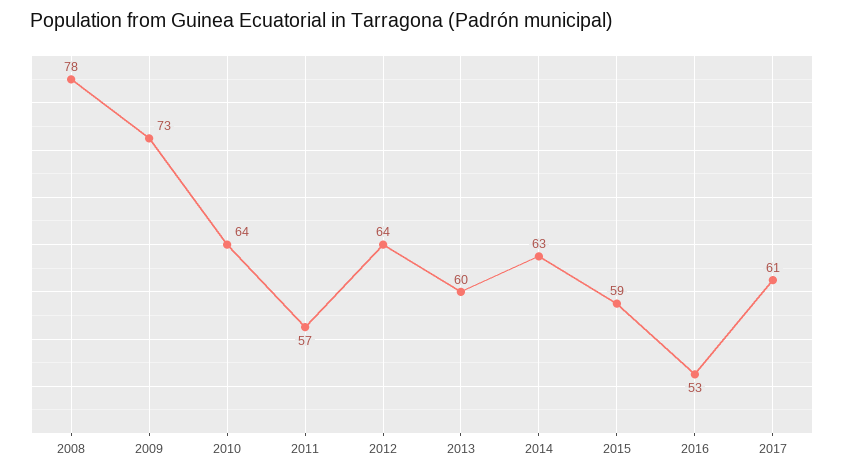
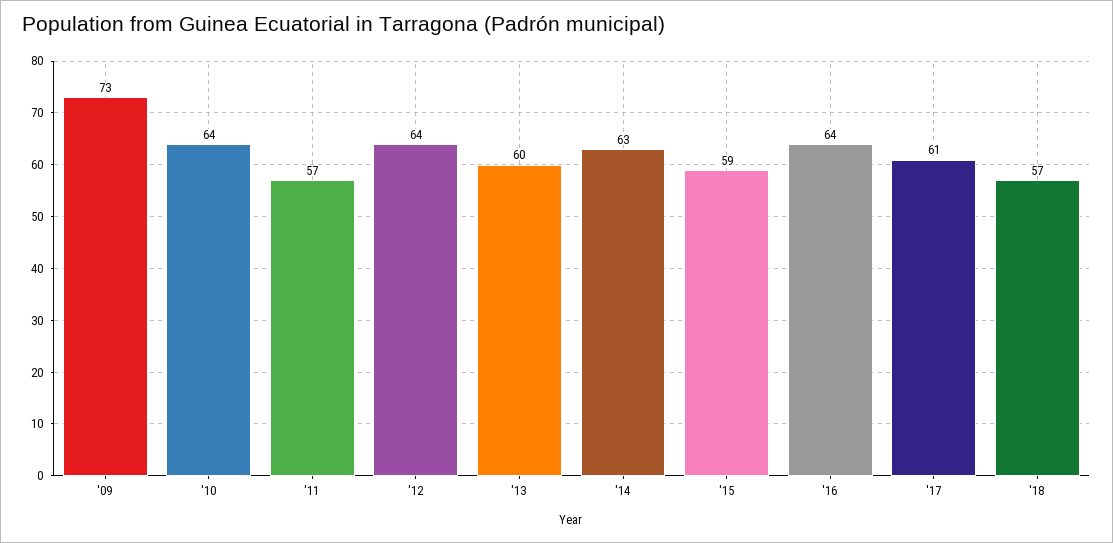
2008: 78 -> none
2016: 53 -> 64
'18: none -> 57

